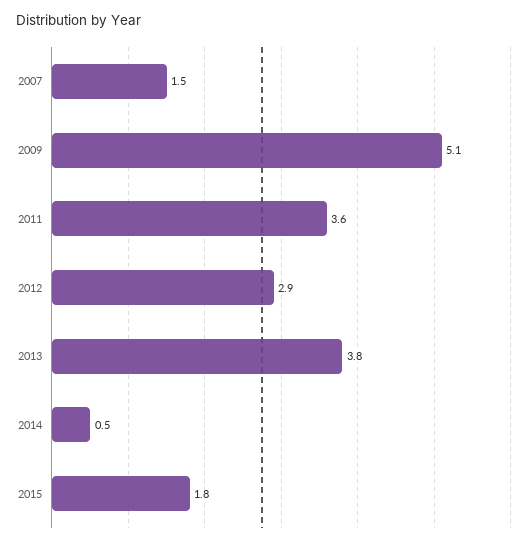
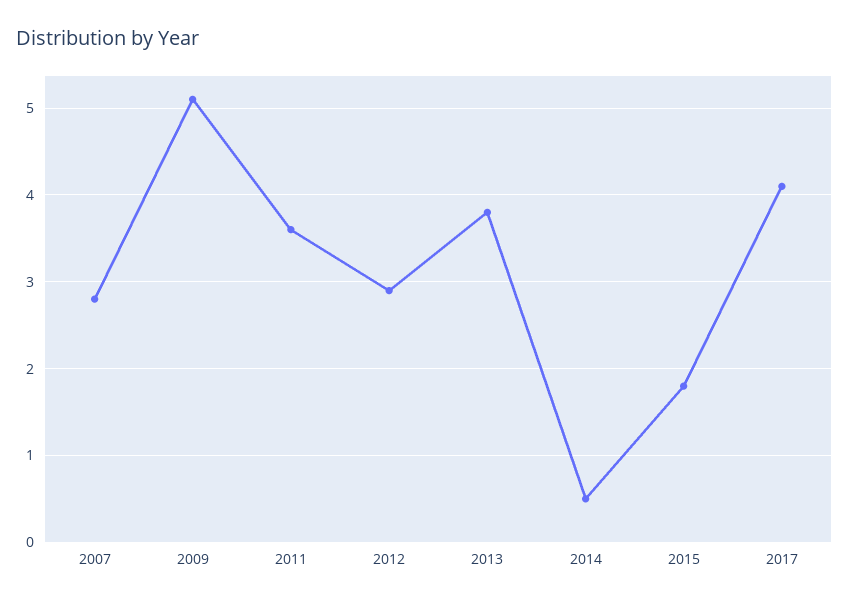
2007: 1.5 -> 2.8
2017: none -> 4.1

